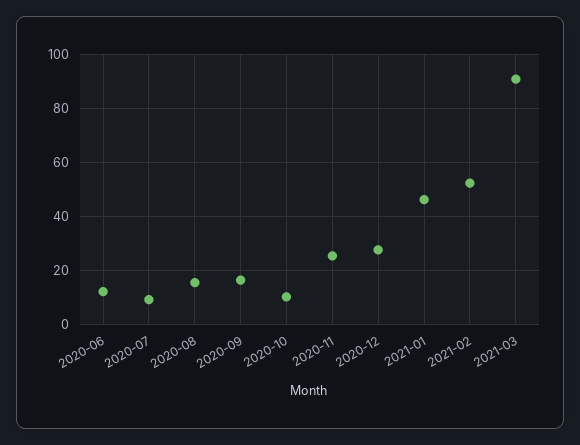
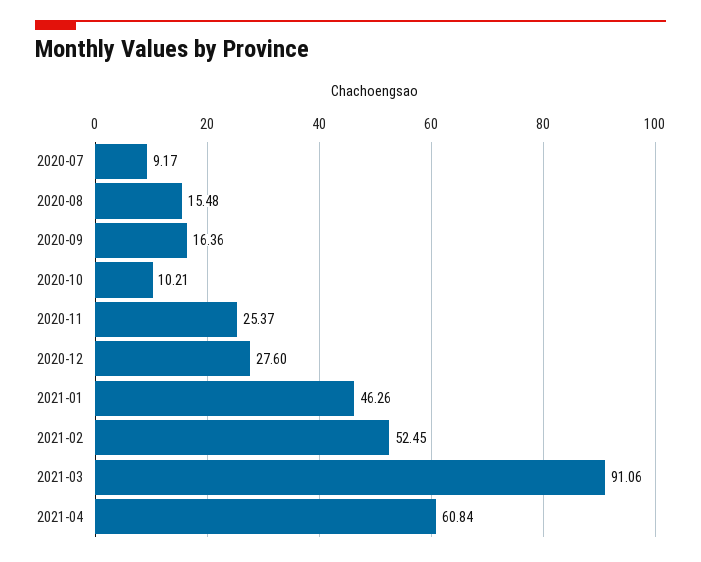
2020-06: 12.5 -> none
2021-04: none -> 60.84

